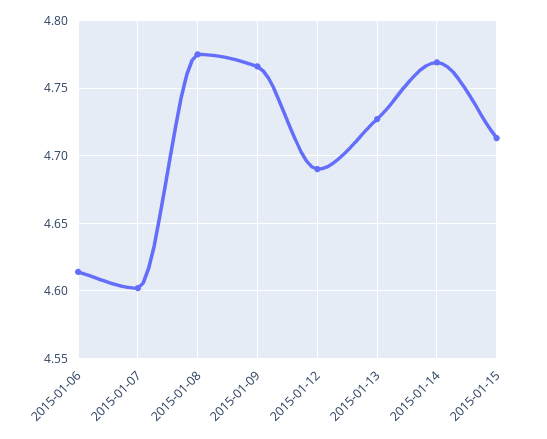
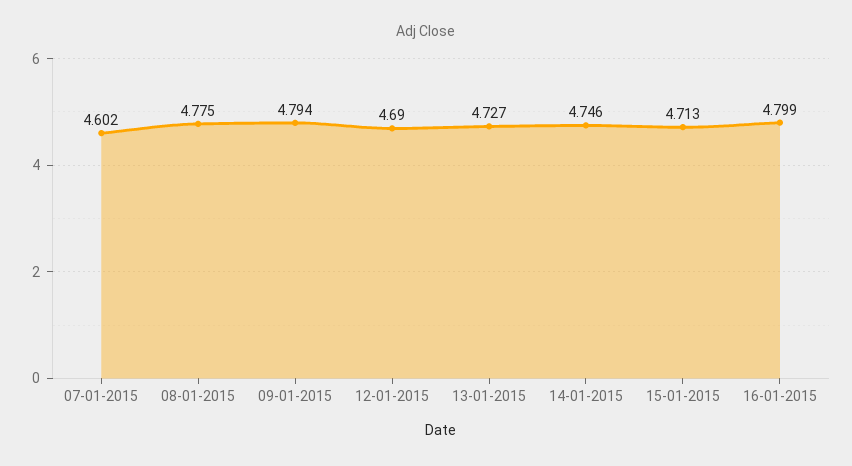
2015-01-06: 4.615 -> none
2015-01-09: 4.765 -> 4.794
2015-01-14: 4.77 -> 4.746
16-01-2015: none -> 4.799

